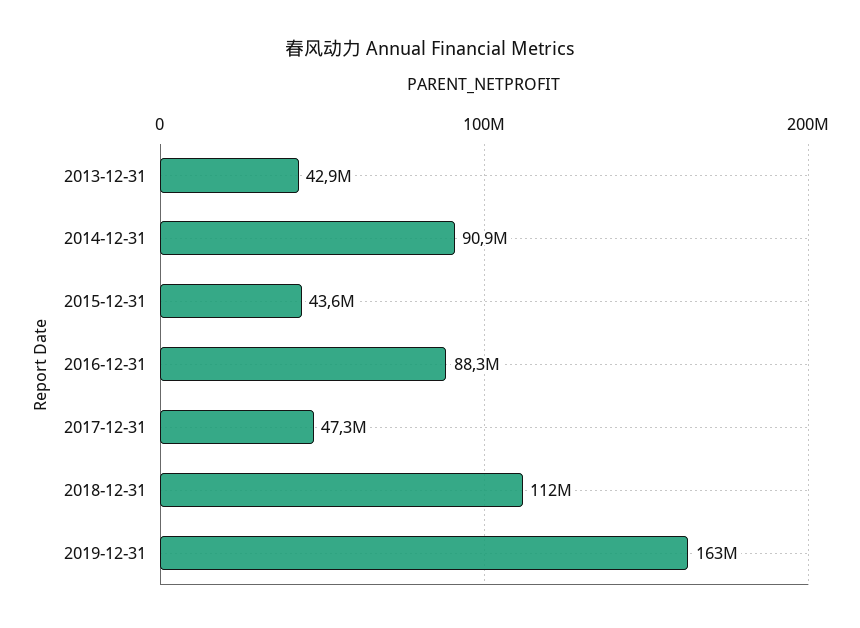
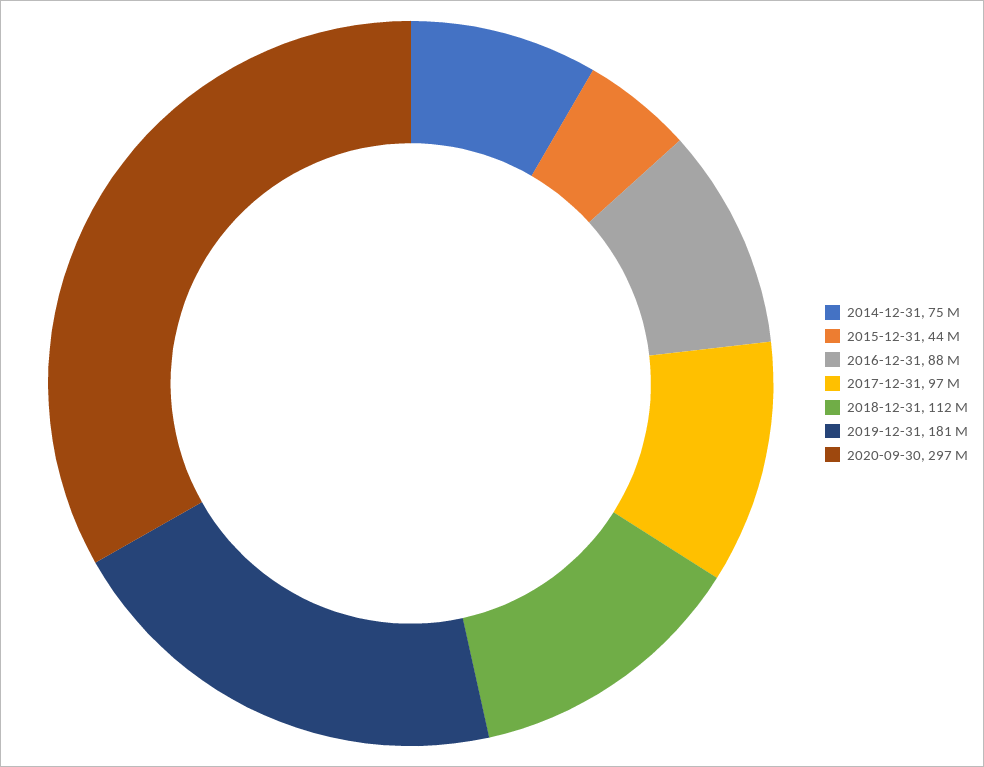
2013-12-31: 42900000 -> none
2014-12-31: 90900000 -> 75000000
2017-12-31: 47300000 -> 97000000
2019-12-31: 163000000 -> 181000000
2020-09-30: none -> 297000000

